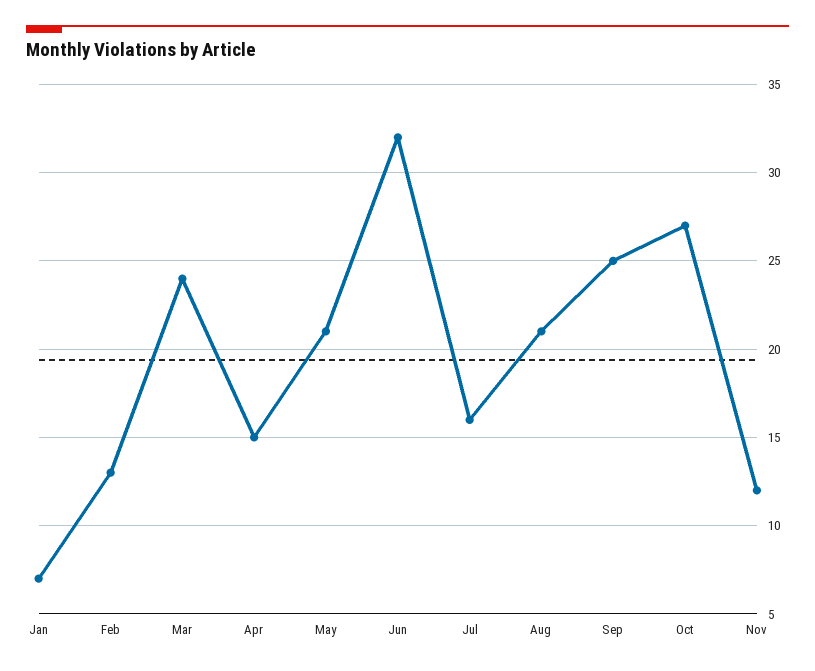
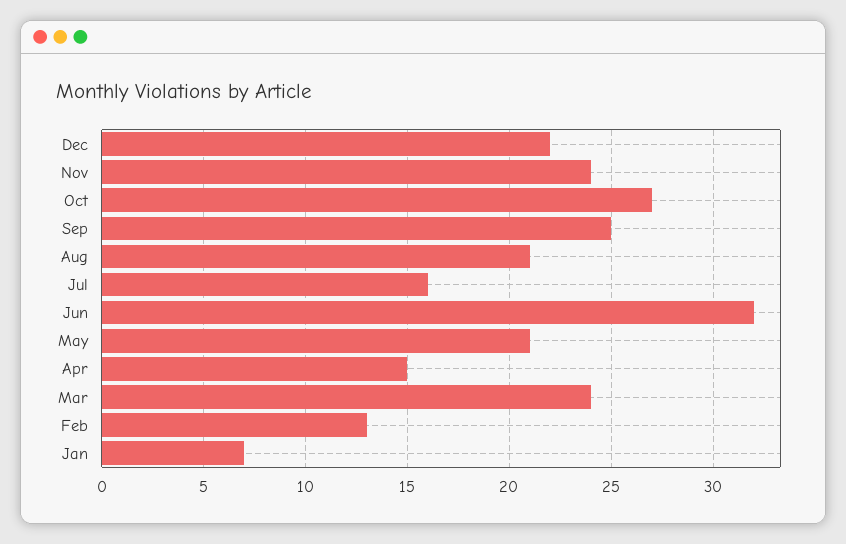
Nov: 12 -> 24
Dec: none -> 22

